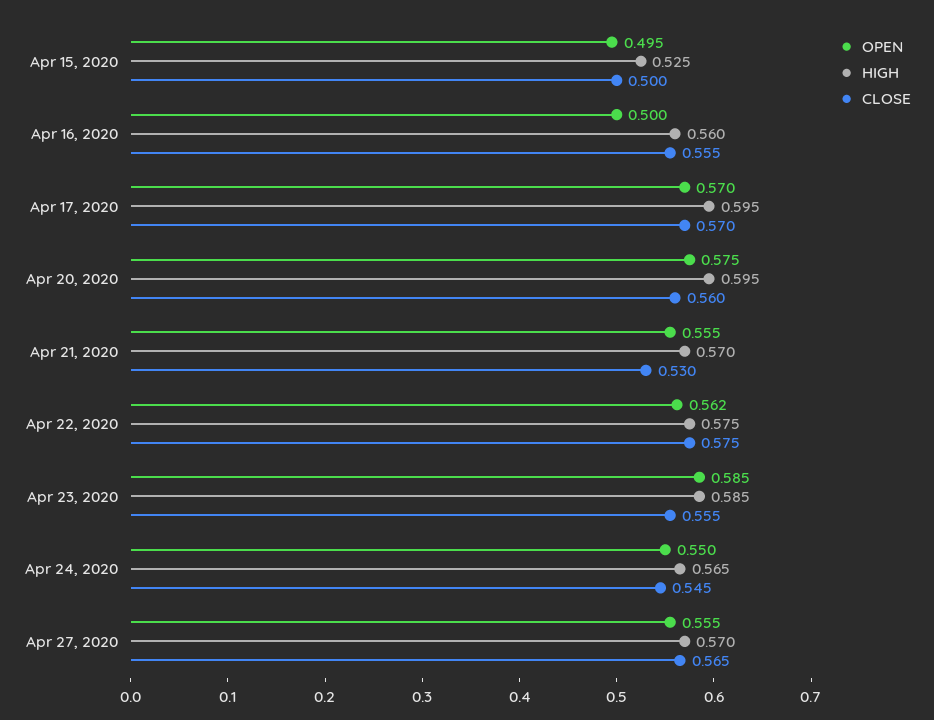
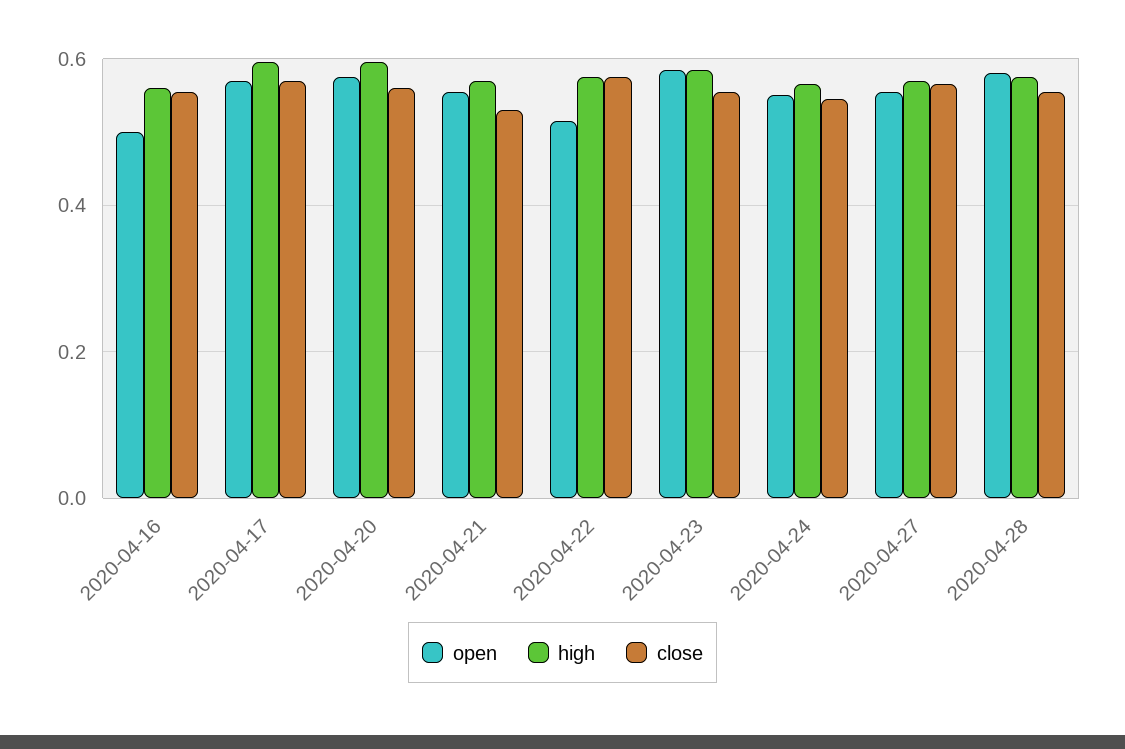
OPEN, Apr 15, 2020: 0.495 -> none
HIGH, Apr 15, 2020: 0.525 -> none
CLOSE, Apr 15, 2020: 0.5 -> none
OPEN, Apr 22, 2020: 0.562 -> 0.52
OPEN, 2020-04-28: none -> 0.58
HIGH, 2020-04-28: none -> 0.58
CLOSE, 2020-04-28: none -> 0.56

